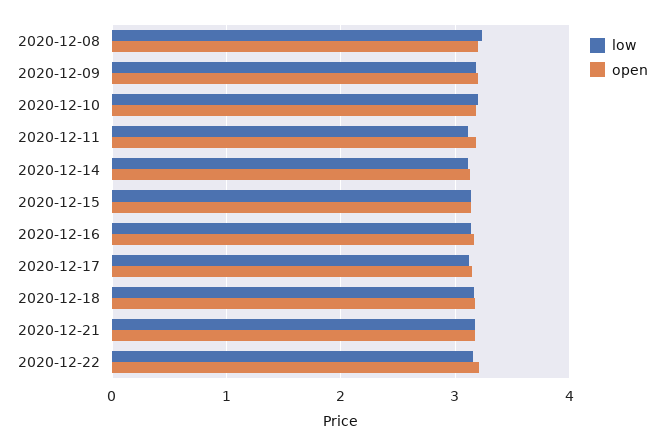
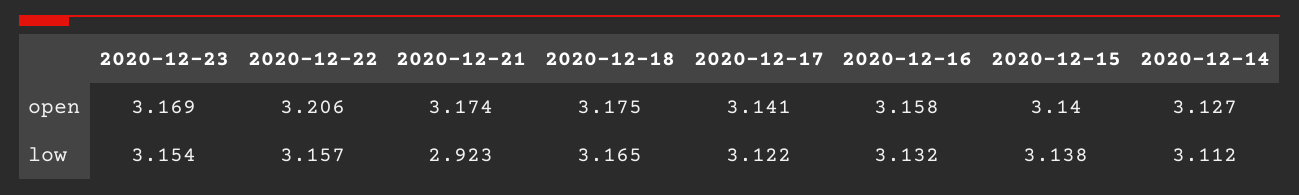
low, 2020-12-08: 3.2 -> none
open, 2020-12-08: 3.2 -> none
low, 2020-12-09: 3.2 -> none
open, 2020-12-09: 3.2 -> none
low, 2020-12-10: 3.2 -> none
open, 2020-12-10: 3.2 -> none
low, 2020-12-11: 3.1 -> none
open, 2020-12-11: 3.2 -> none
low, 2020-12-21: 3.2 -> 2.923
open, 2020-12-23: none -> 3.169
low, 2020-12-23: none -> 3.154

